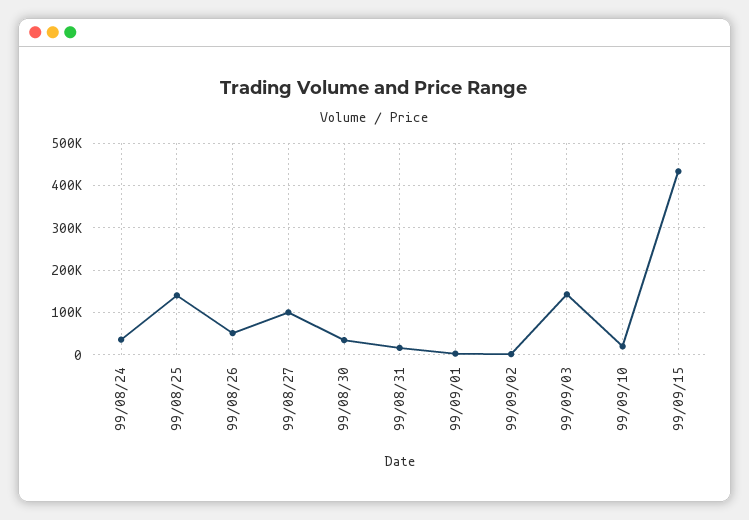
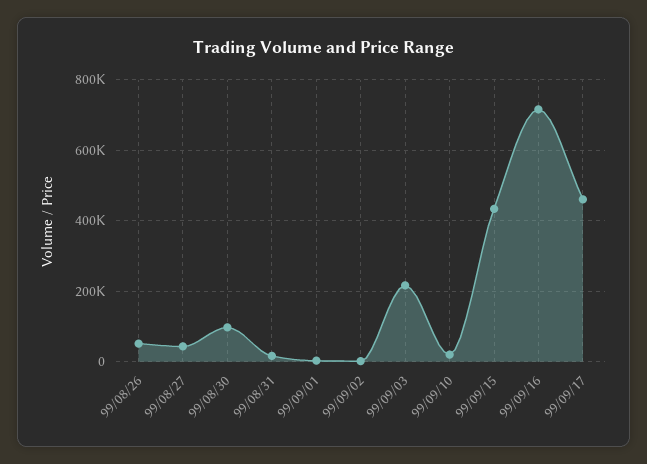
99/08/24: 40000 -> none
99/08/25: 140000 -> none
99/08/27: 100000 -> 40000
99/08/30: 40000 -> 100000
99/09/03: 140000 -> 220000
99/09/16: none -> 720000
99/09/17: none -> 460000

